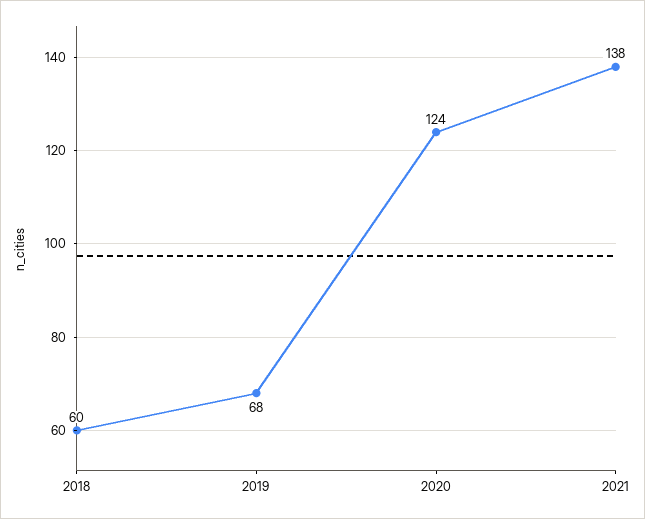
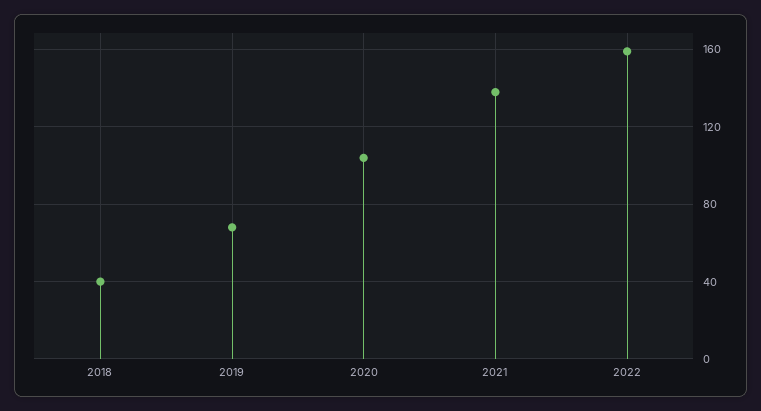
2018: 60 -> 40
2020: 124 -> 105
2022: none -> 160

